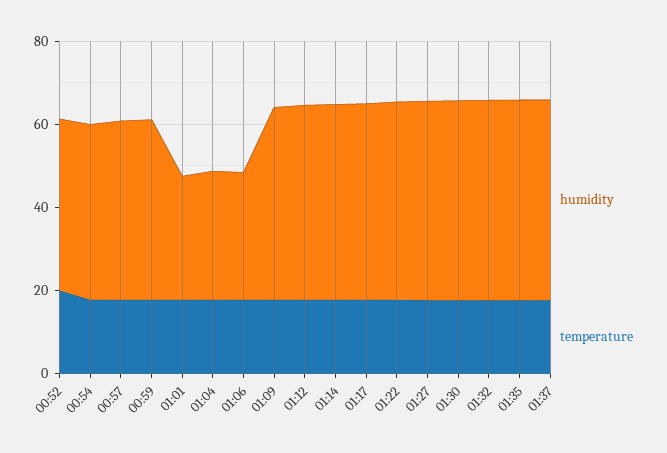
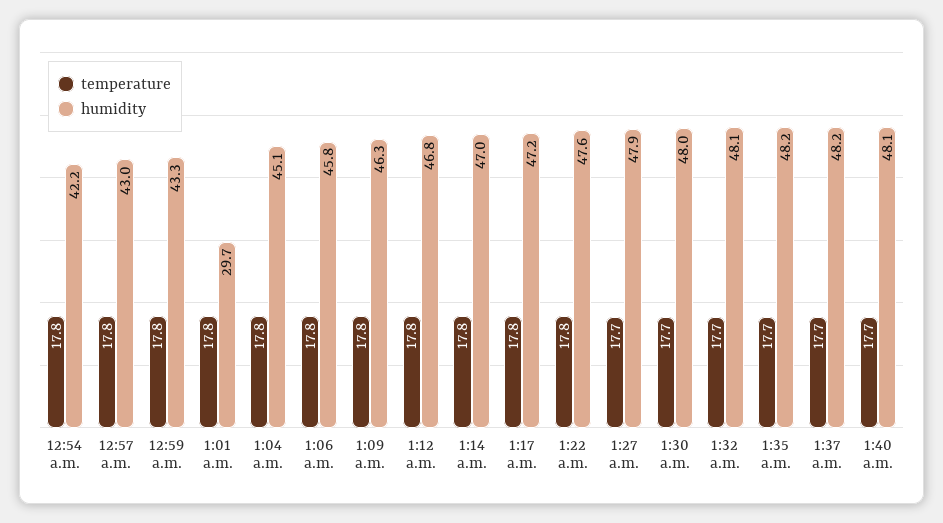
humidity, 00:52: 40 -> none
temperature, 00:52: 20 -> none
humidity, 01:04: 30 -> 45.1
humidity, 01:06: 30 -> 45.8
temperature, 1:40 a.m.: none -> 17.7
humidity, 1:40 a.m.: none -> 48.1

